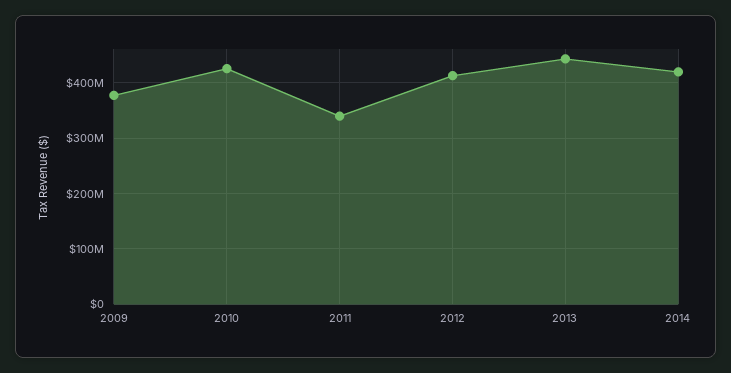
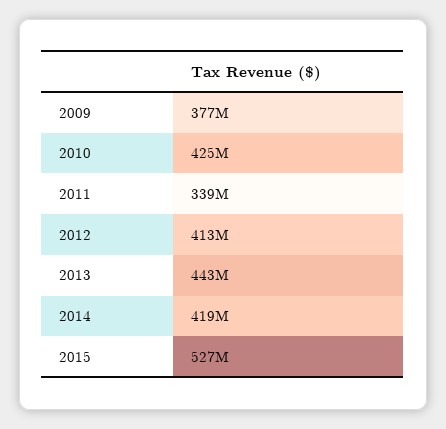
2015: none -> 527000000

